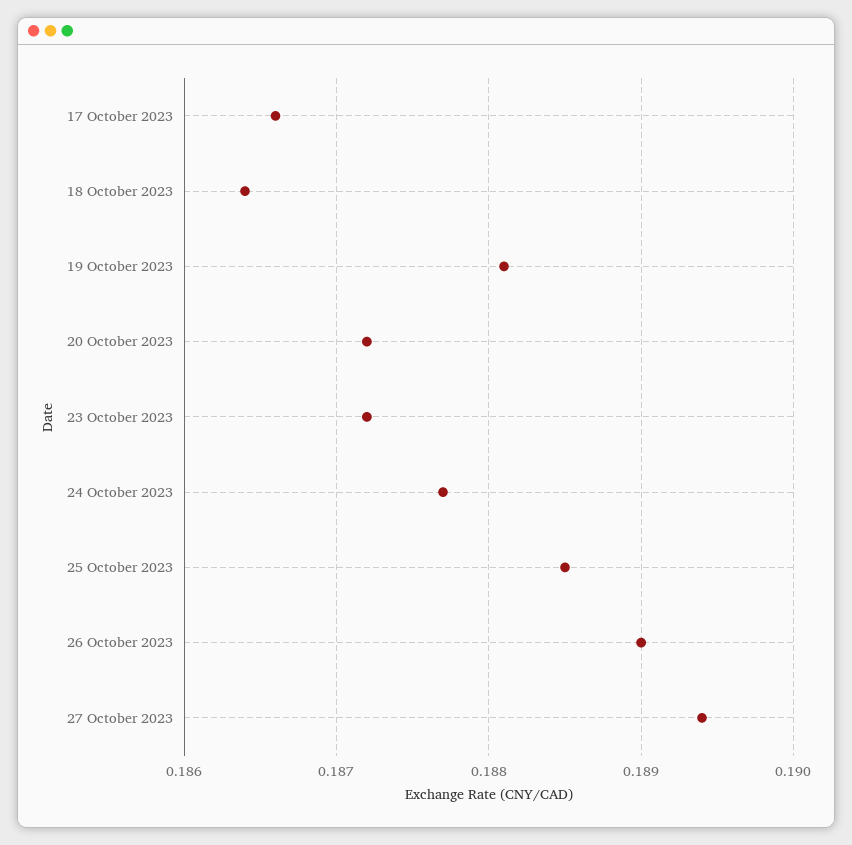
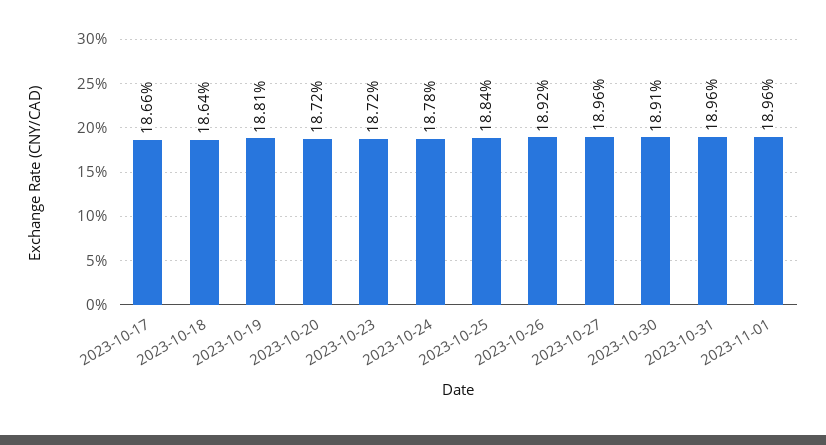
24 October 2023: 0.1877 -> 0.1878
25 October 2023: 0.1885 -> 0.1884
26 October 2023: 0.189 -> 0.1892
27 October 2023: 0.1894 -> 0.1896
2023-10-30: none -> 0.1891
2023-10-31: none -> 0.1896
2023-11-01: none -> 0.1896

